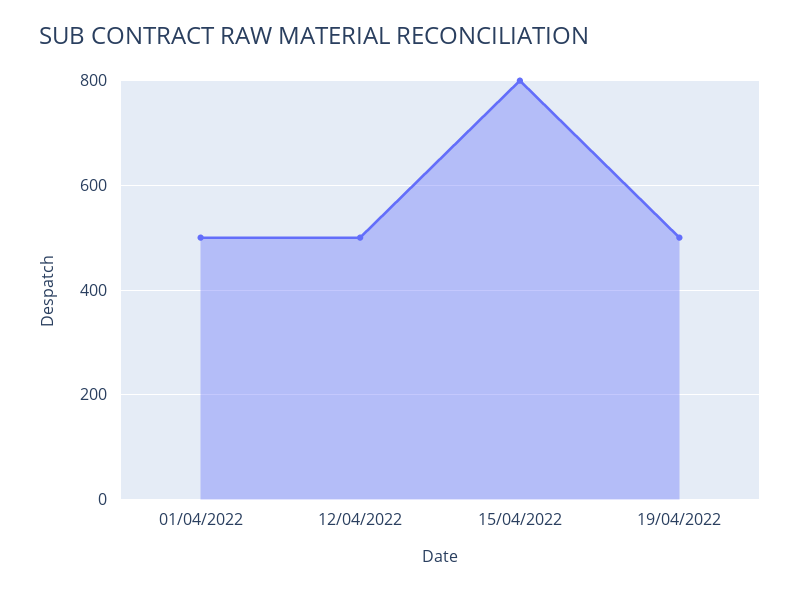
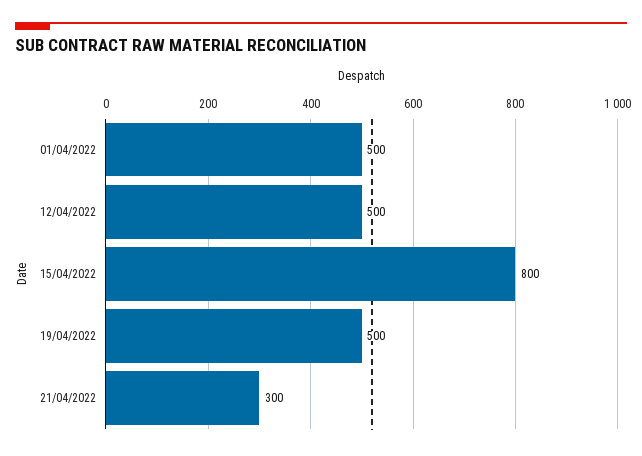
21/04/2022: none -> 300

